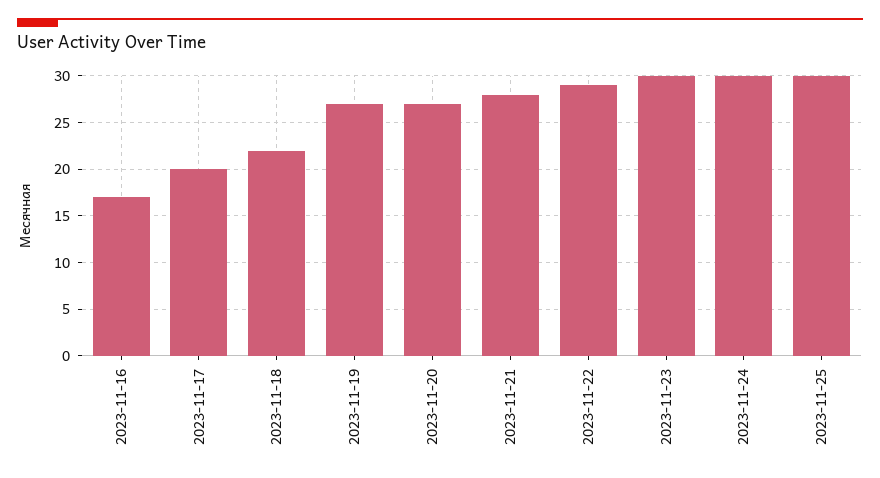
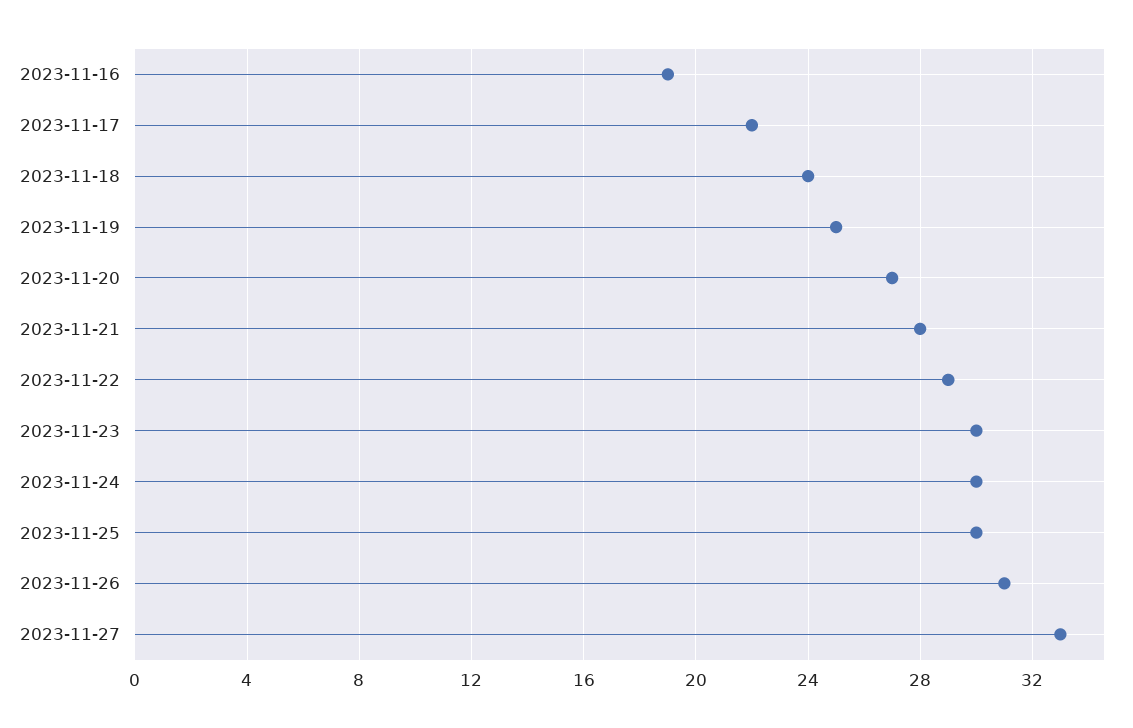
2023-11-16: 17 -> 19
2023-11-17: 20 -> 22
2023-11-18: 22 -> 24
2023-11-19: 27 -> 25
2023-11-26: none -> 31
2023-11-27: none -> 33

